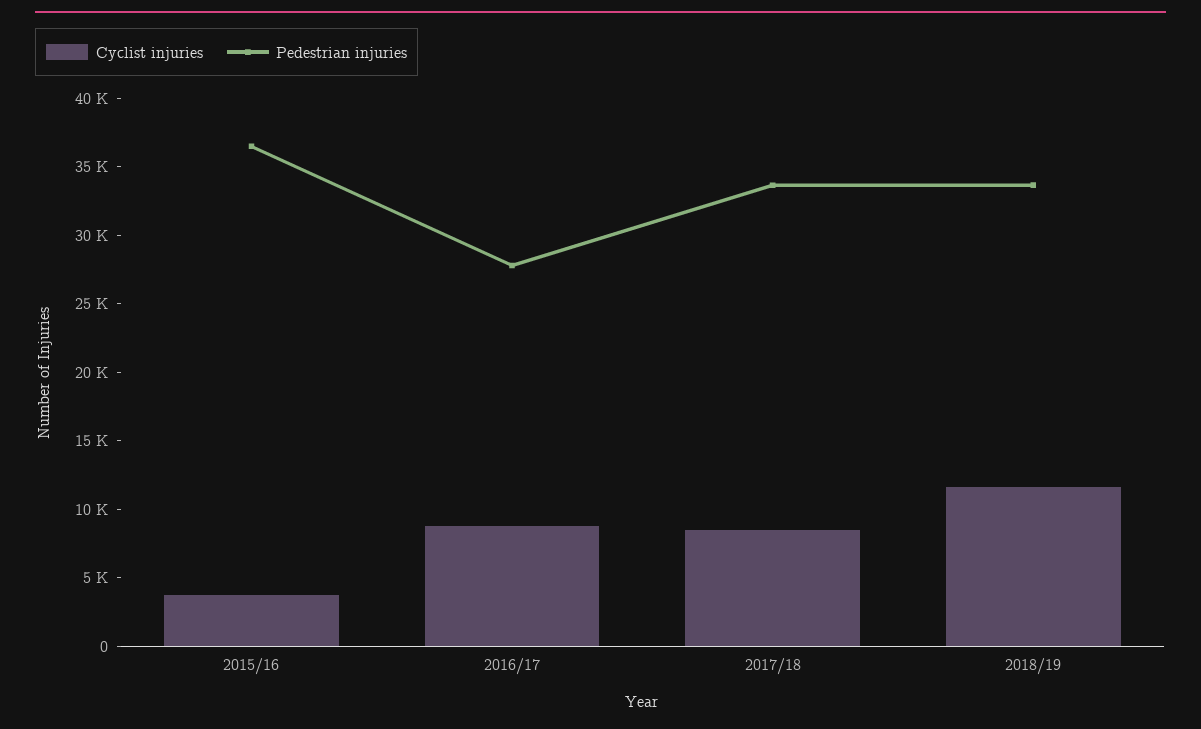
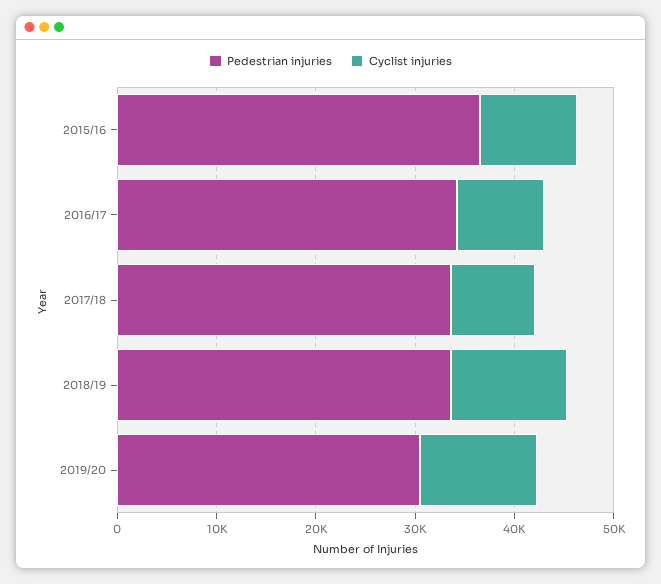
Cyclist injuries, 2015/16: 4000 -> 10000
Pedestrian injuries, 2016/17: 28000 -> 34000
Pedestrian injuries, 2019/20: none -> 30000
Cyclist injuries, 2019/20: none -> 12000

